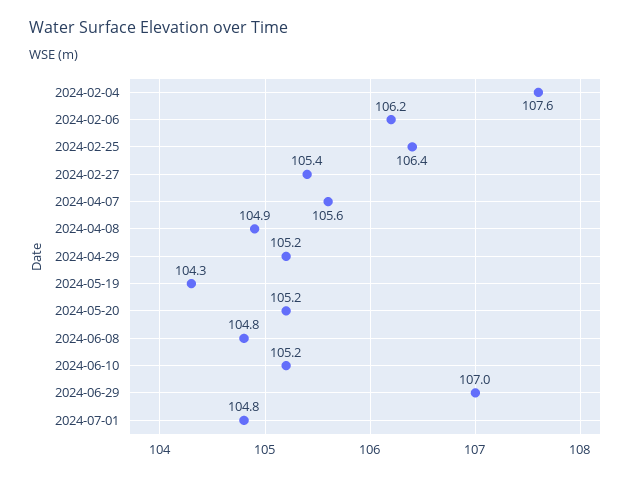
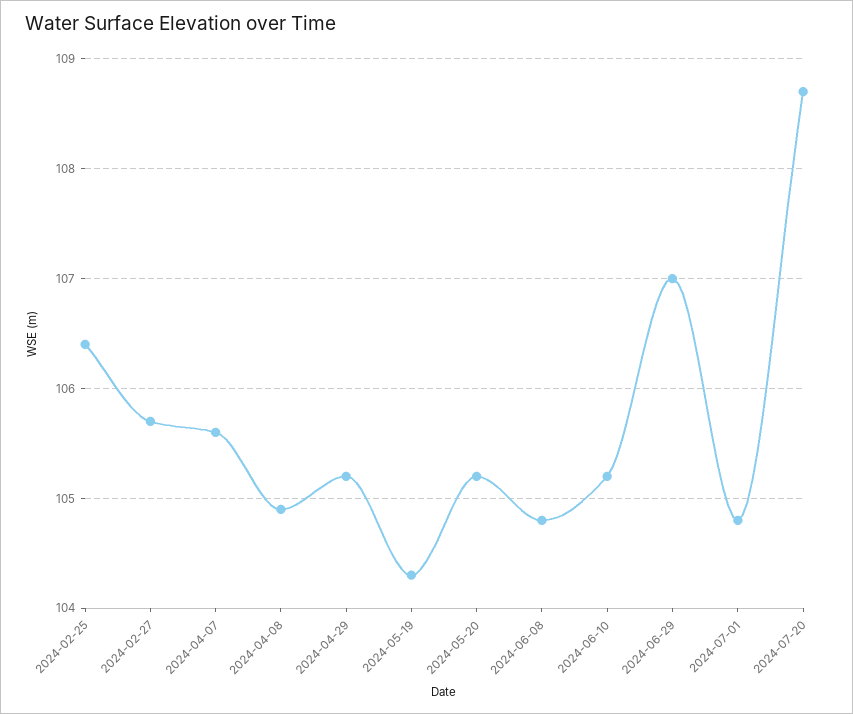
2024-02-04: 107.6 -> none
2024-02-06: 106.2 -> none
2024-02-27: 105.4 -> 105.7
2024-07-20: none -> 108.7

